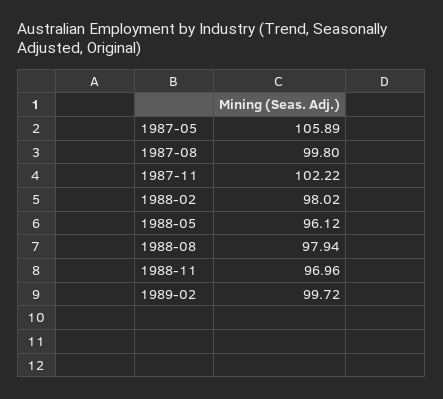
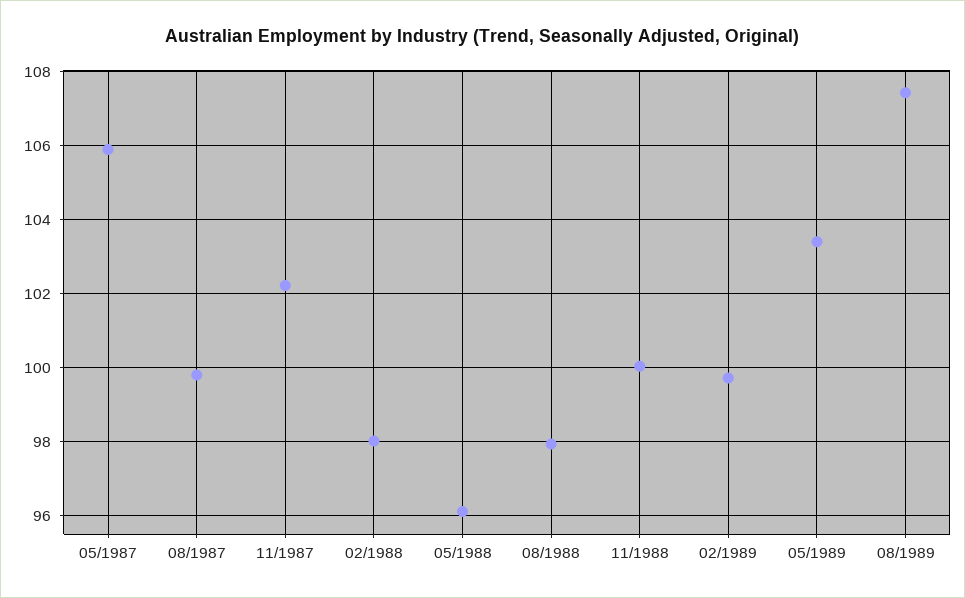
1988-11: 96.96 -> 100
05/1989: none -> 103.4
08/1989: none -> 107.4

